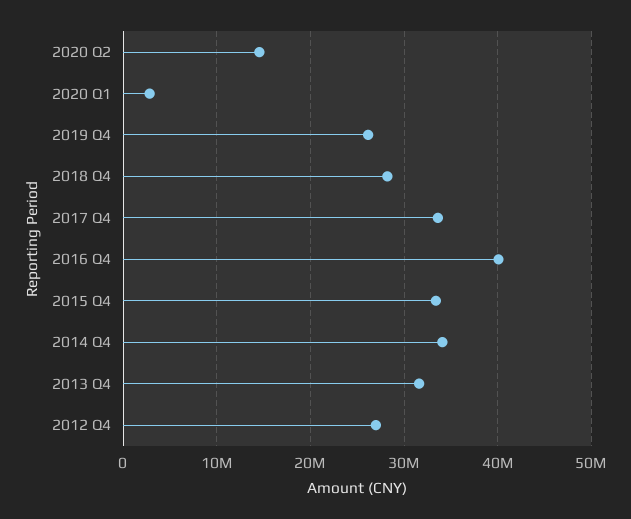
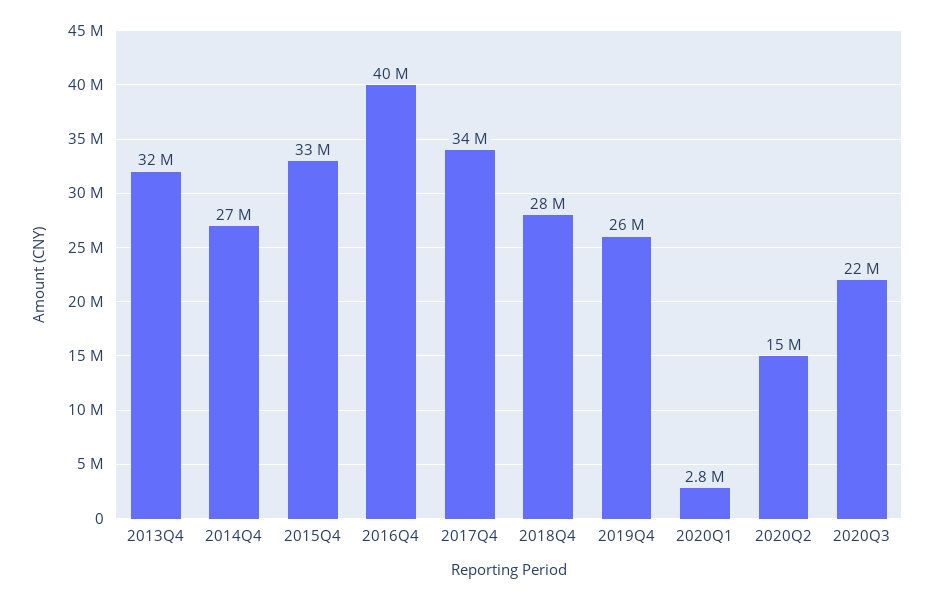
2014 Q4: 34000000 -> 27000000
2012 Q4: 27000000 -> none
2020Q3: none -> 22000000

